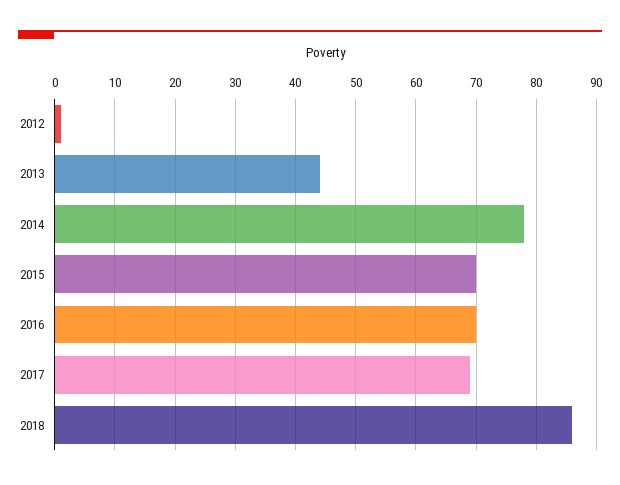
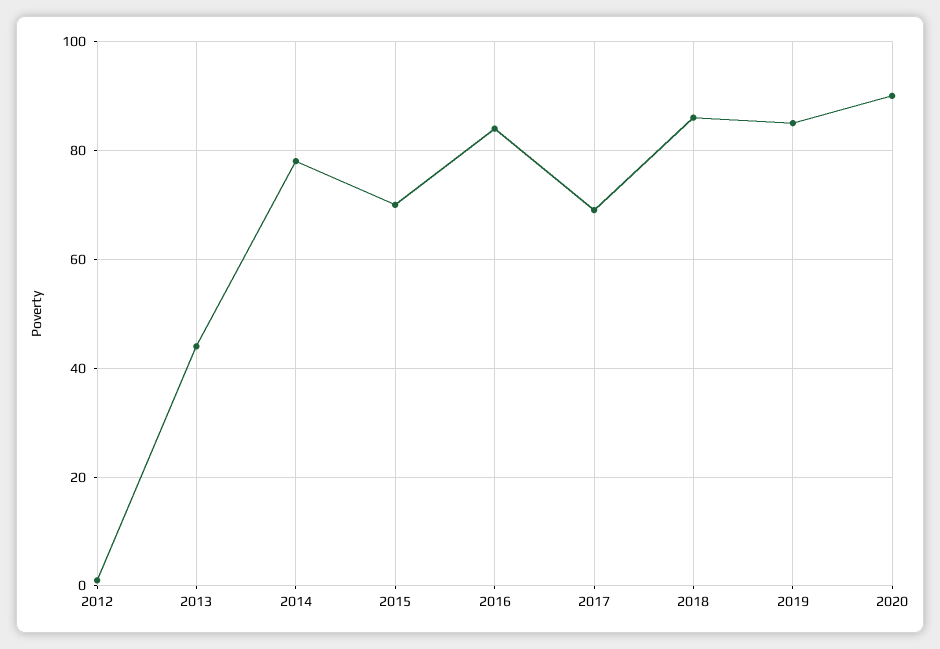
2016: 70 -> 85
2019: none -> 85
2020: none -> 90

